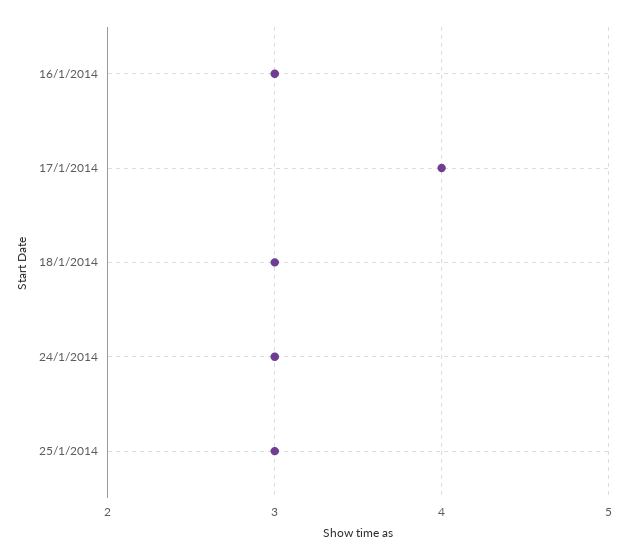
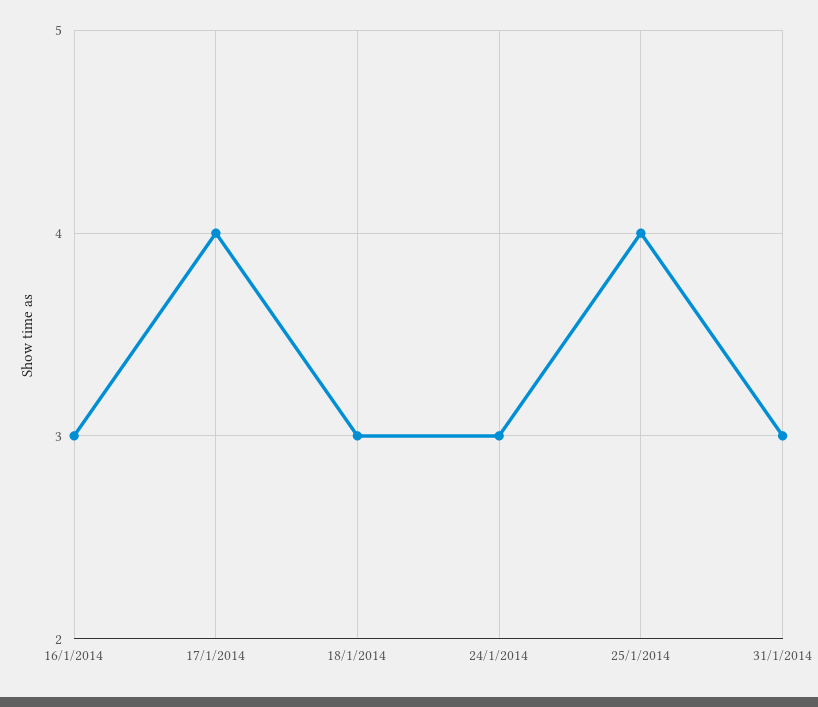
25/1/2014: 3 -> 4
31/1/2014: none -> 3

